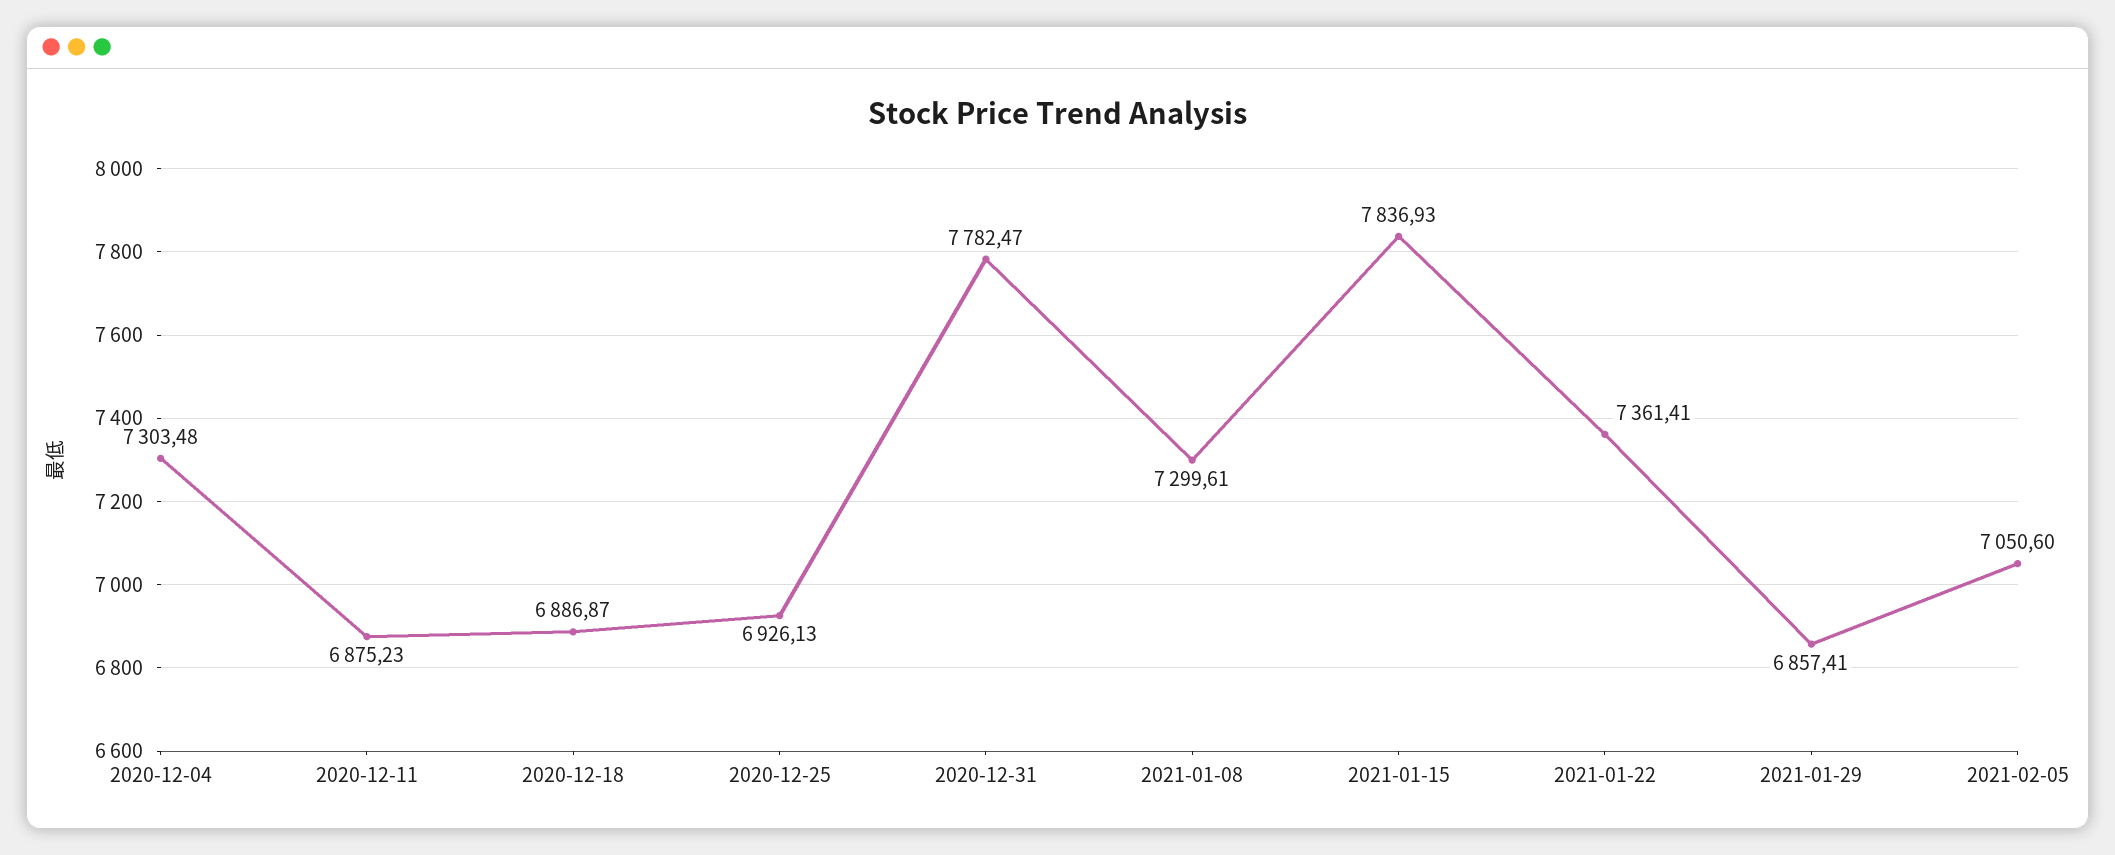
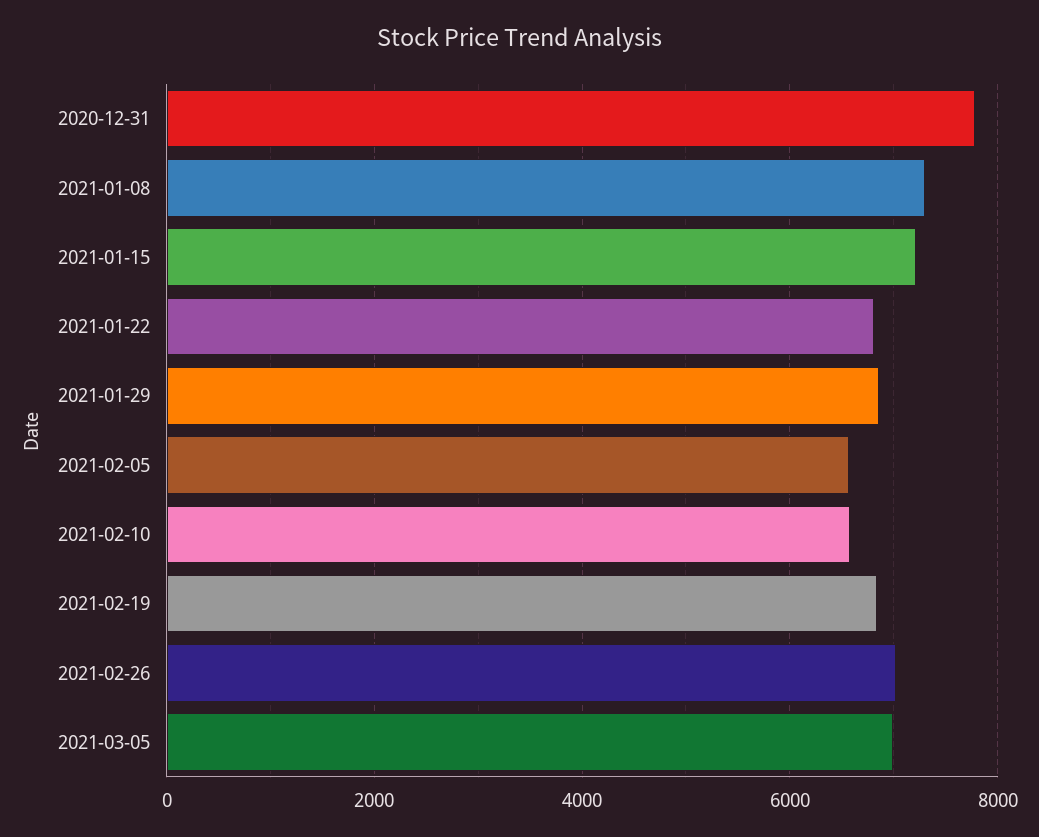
2020-12-04: 7303.48 -> none
2020-12-11: 6875.23 -> none
2020-12-18: 6886.87 -> none
2020-12-25: 6926.13 -> none
2021-01-15: 7836.93 -> 7200
2021-01-22: 7361.41 -> 6800
2021-02-05: 7050.6 -> 6600
2021-02-10: none -> 6600
2021-02-19: none -> 6800
2021-02-26: none -> 7000
2021-03-05: none -> 7000

